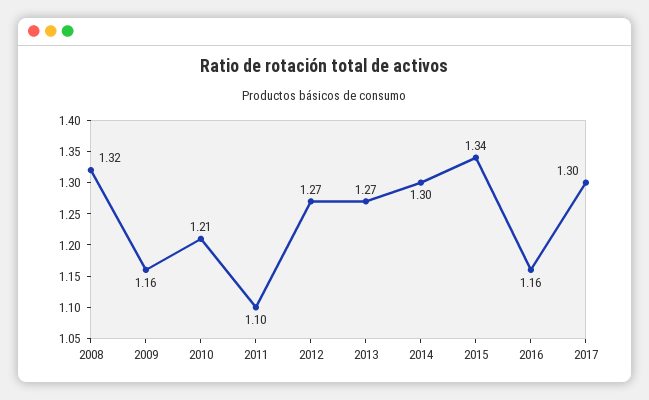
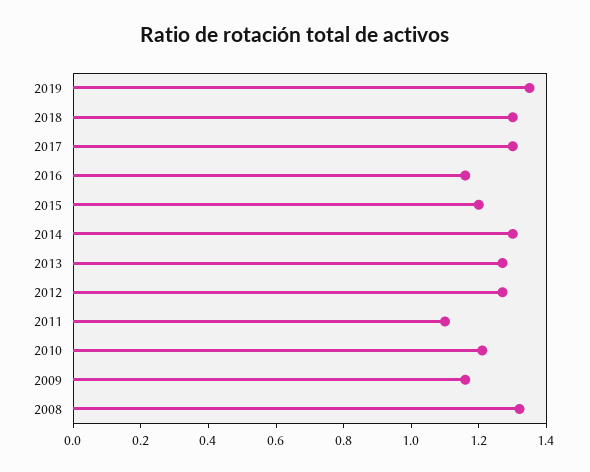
2015: 1.34 -> 1.2
2019: none -> 1.35
2018: none -> 1.3

